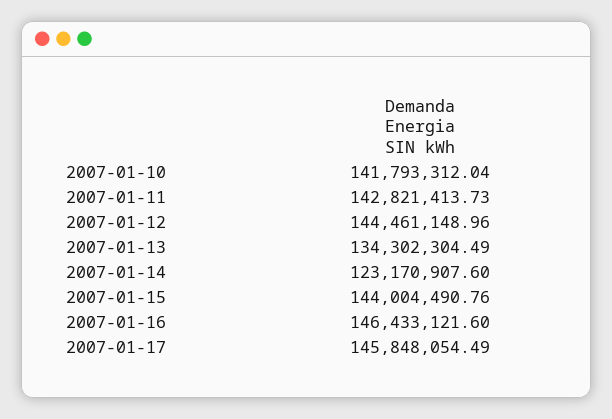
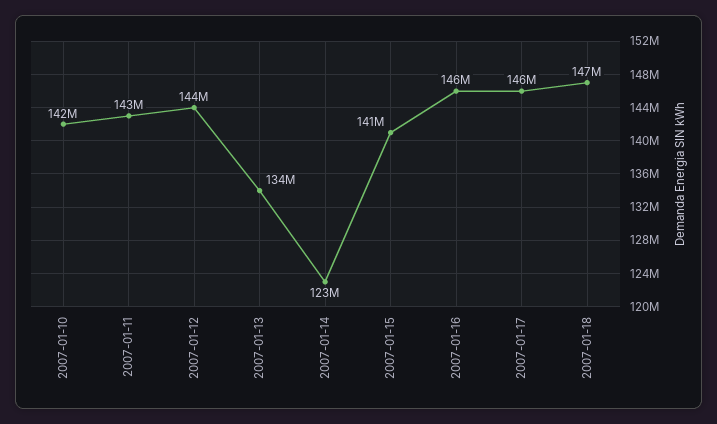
2007-01-15: 144004490.76 -> 141000000
2007-01-18: none -> 147000000

